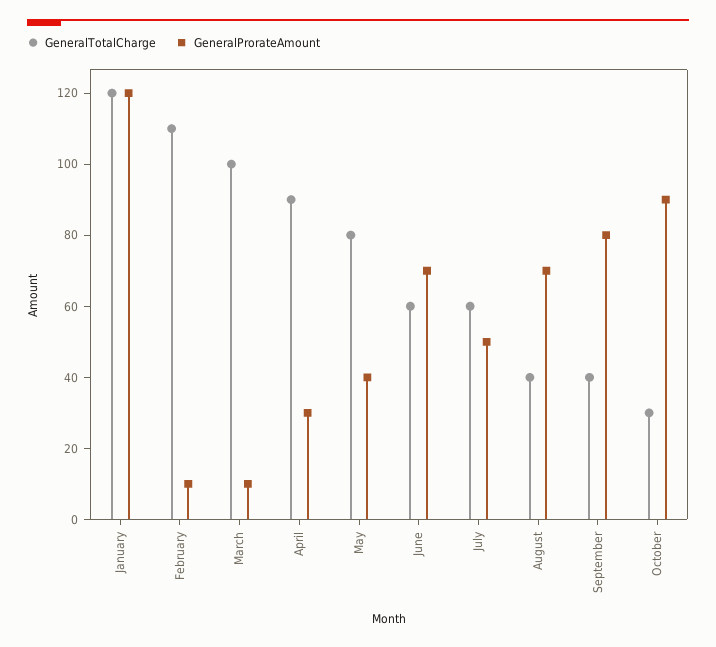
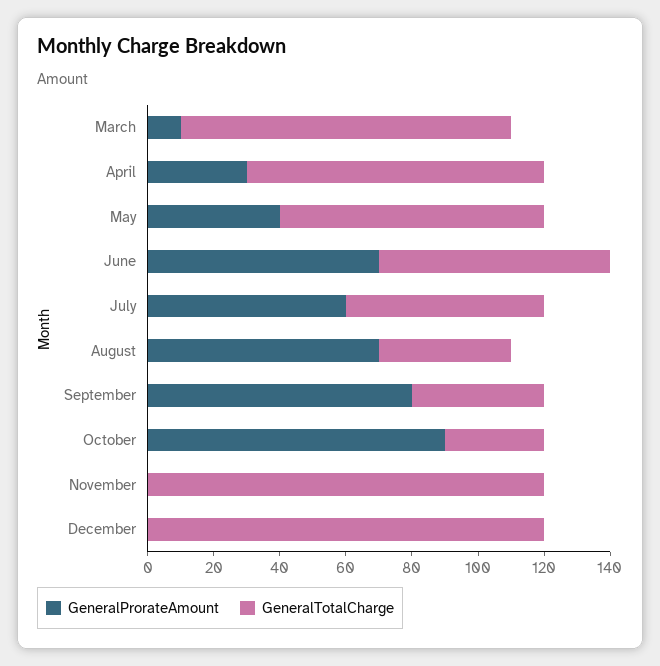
GeneralTotalCharge, January: 120 -> none
GeneralProrateAmount, January: 120 -> none
GeneralTotalCharge, February: 110 -> none
GeneralProrateAmount, February: 10 -> none
GeneralTotalCharge, June: 60 -> 70
GeneralProrateAmount, July: 50 -> 60
GeneralProrateAmount, November: none -> 0
GeneralTotalCharge, November: none -> 120
GeneralProrateAmount, December: none -> 0
GeneralTotalCharge, December: none -> 120

